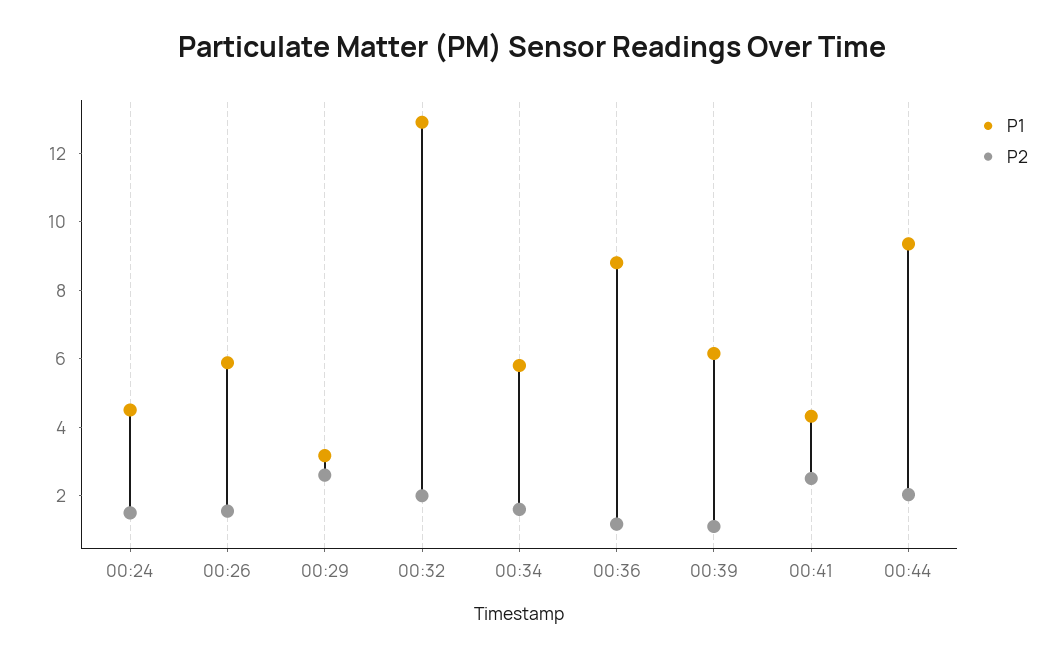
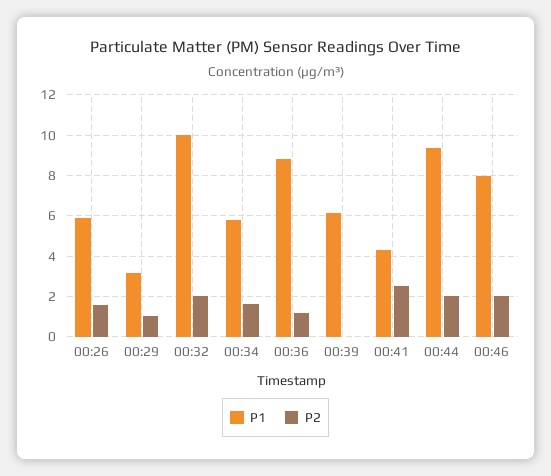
P1, 00:24: 4.5 -> none
P2, 00:24: 1.5 -> none
P2, 00:29: 2.5 -> 1
P1, 00:32: 13 -> 10
P2, 00:39: 1 -> 0
P1, 00:46: none -> 8
P2, 00:46: none -> 2

